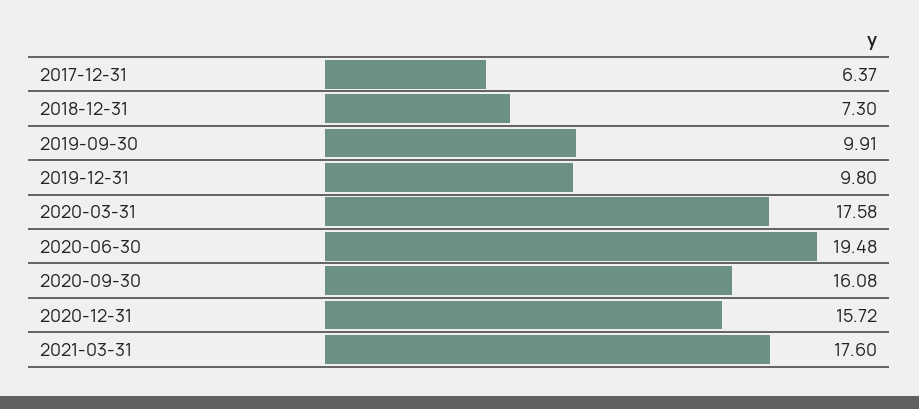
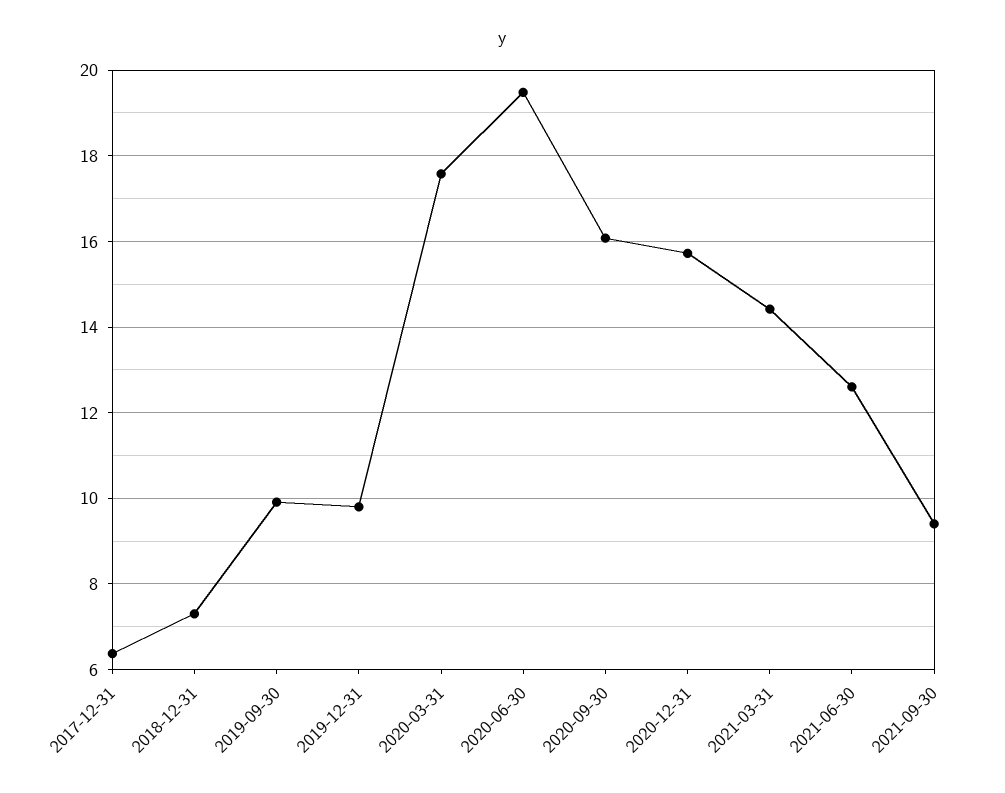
2021-03-31: 17.6 -> 14.4
2021-06-30: none -> 12.6
2021-09-30: none -> 9.4

